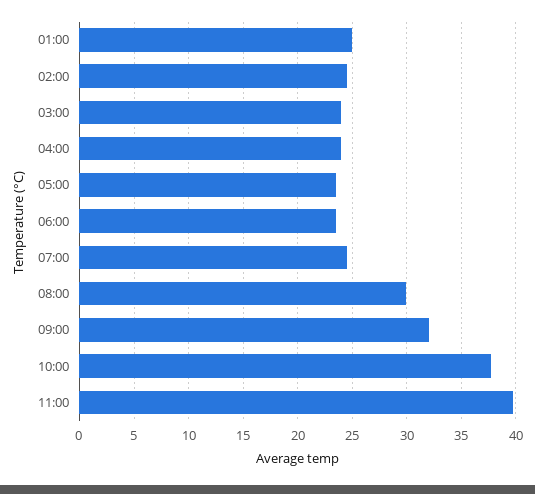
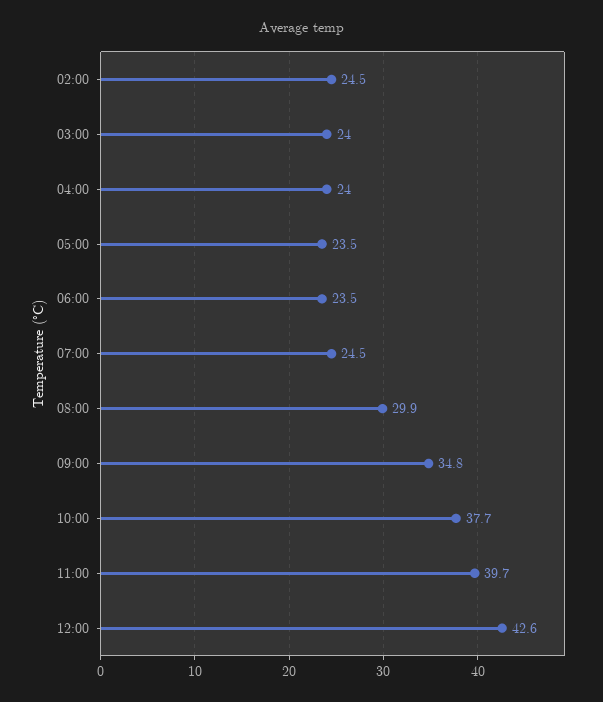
01:00: 25 -> none
09:00: 32 -> 34.8
12:00: none -> 42.6

